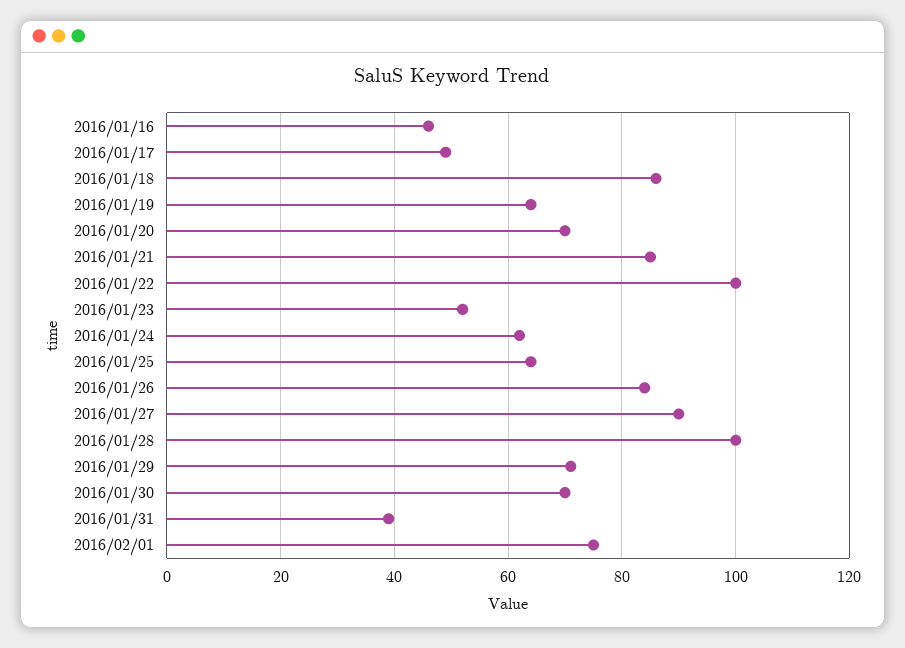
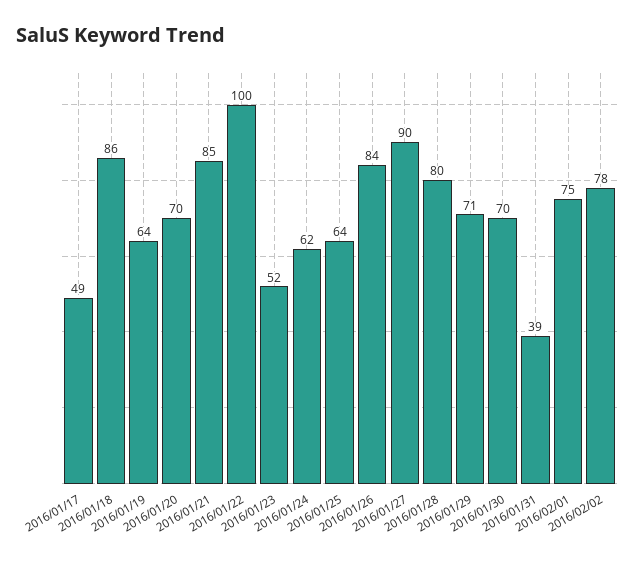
2016/01/16: 45 -> none
2016/01/28: 100 -> 80
2016/02/02: none -> 78

